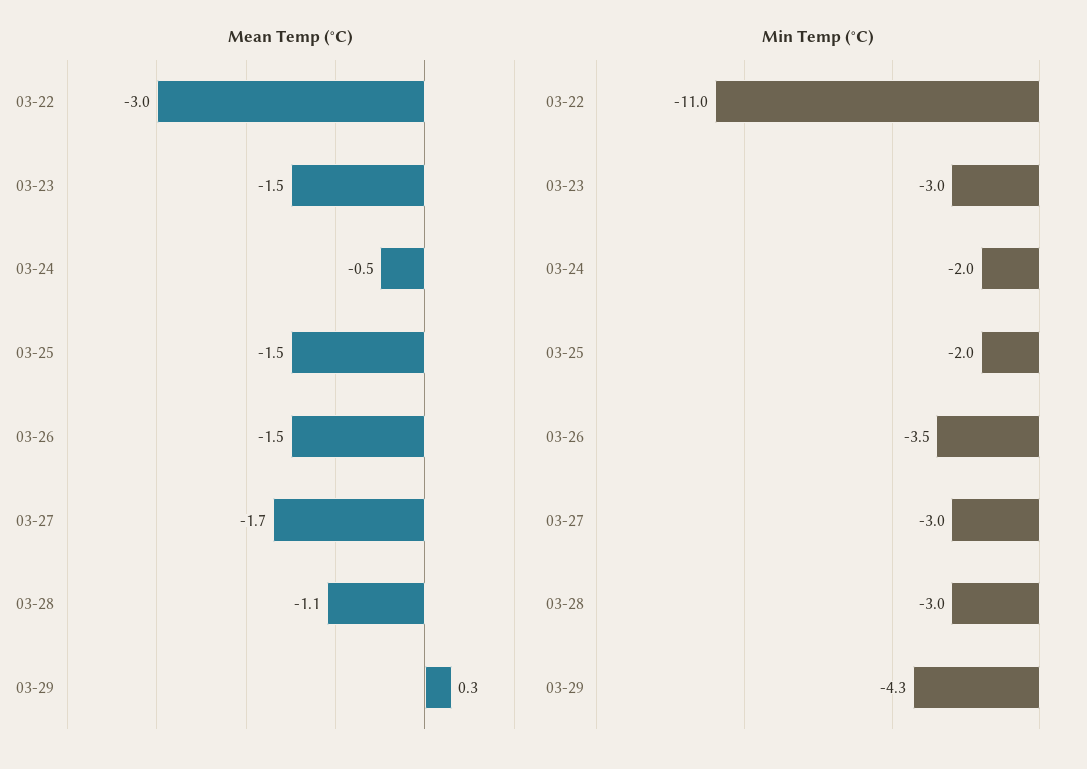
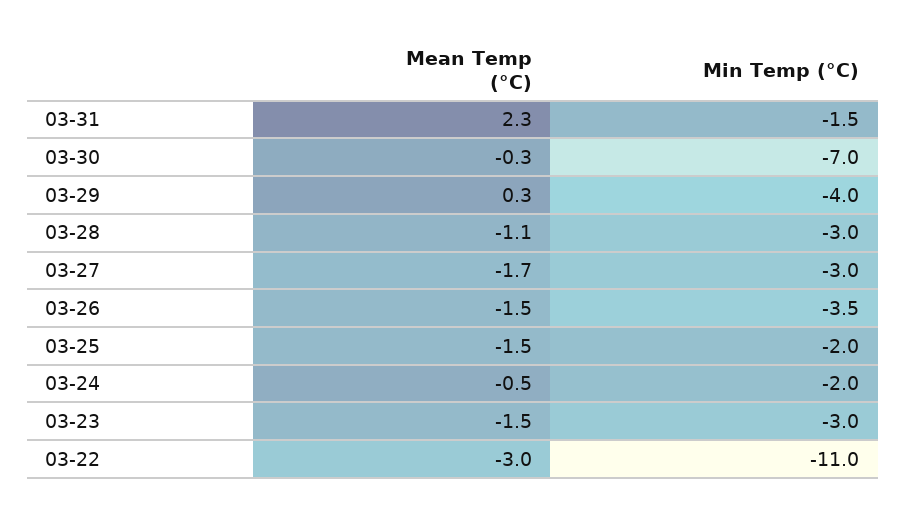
Min Temp (°C), 03-29: -4.3 -> -4
Mean Temp (°C), 03-31: none -> 2.3
Min Temp (°C), 03-31: none -> -1.5
Mean Temp (°C), 03-30: none -> -0.3
Min Temp (°C), 03-30: none -> -7

